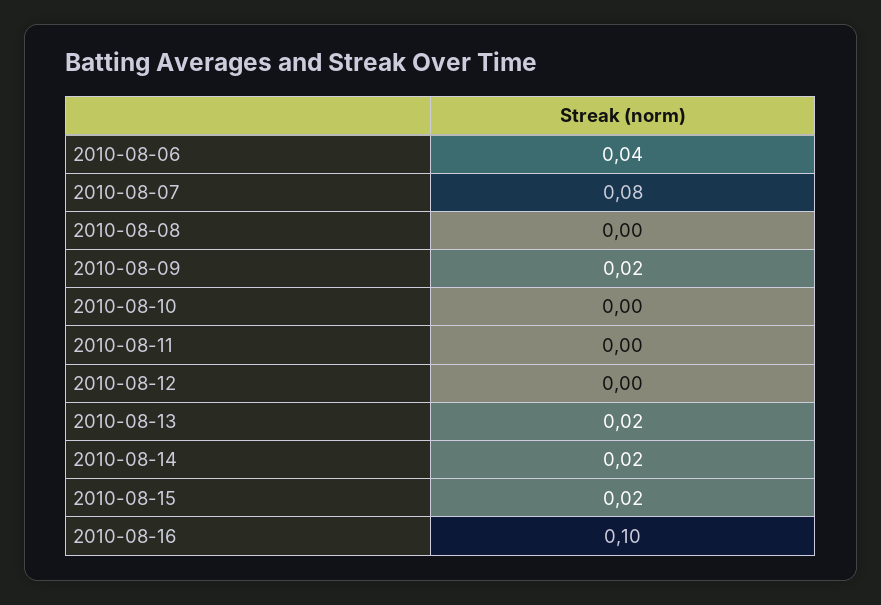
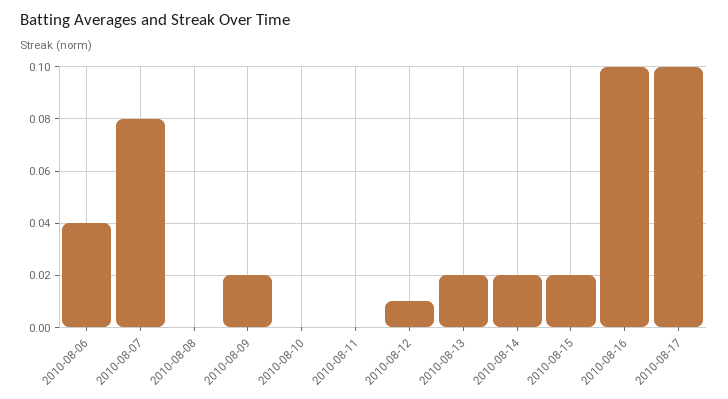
2010-08-12: 0 -> 0.01
2010-08-17: none -> 0.1

